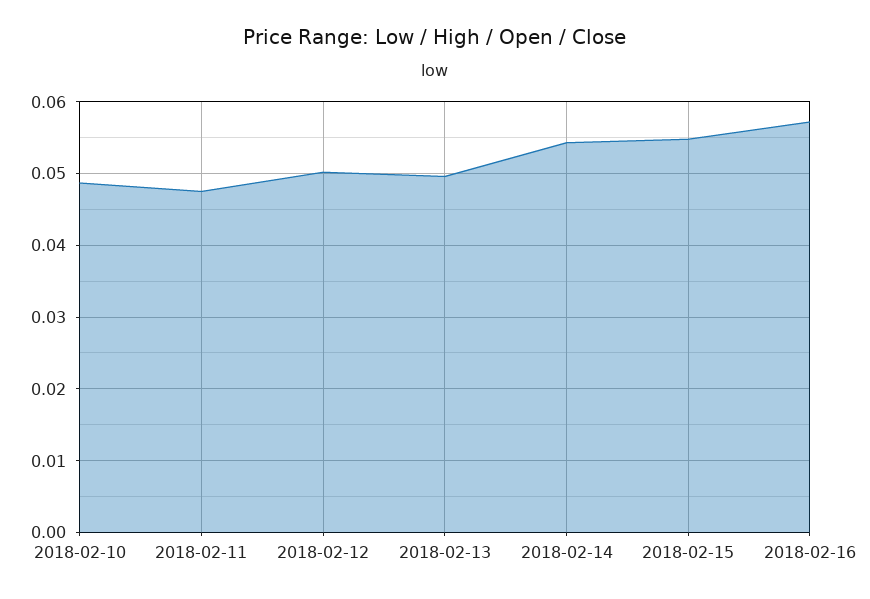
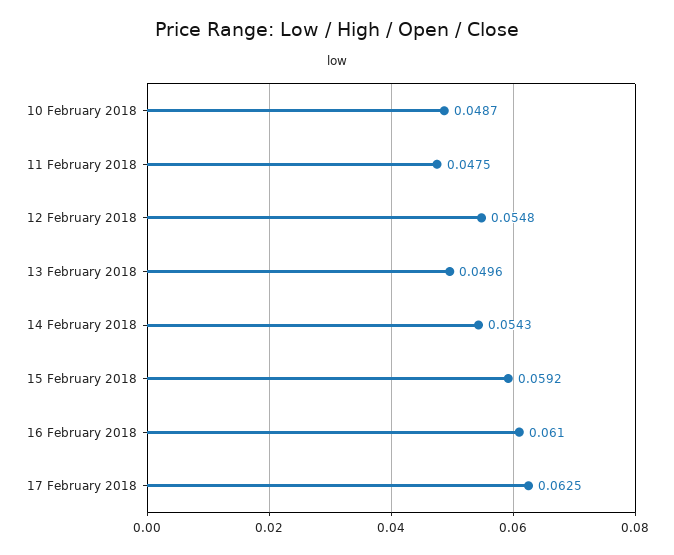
2018-02-12: 0.05 -> 0.0548
2018-02-15: 0.055 -> 0.0592
2018-02-16: 0.057 -> 0.061
17 February 2018: none -> 0.0625

